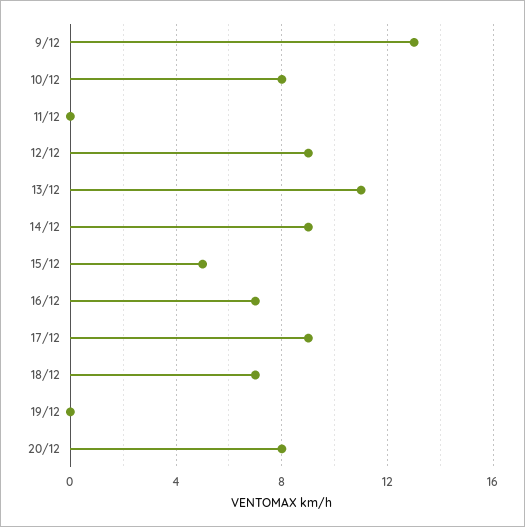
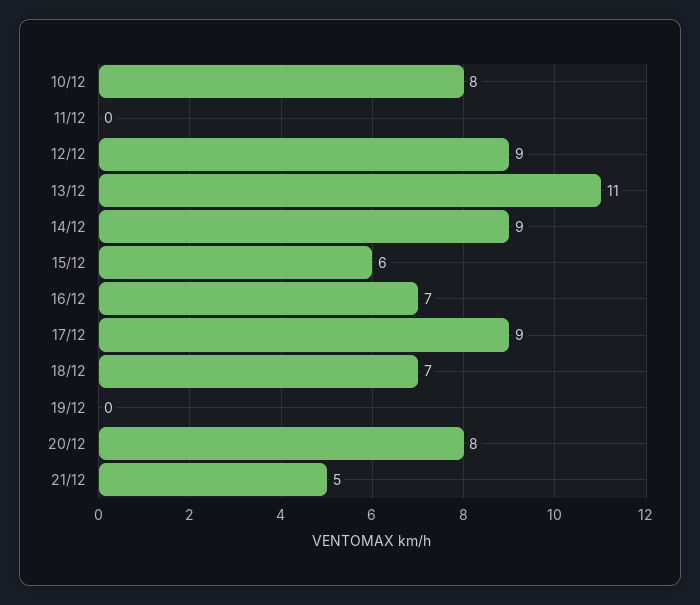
9/12: 13 -> none
15/12: 5 -> 6
21/12: none -> 5

